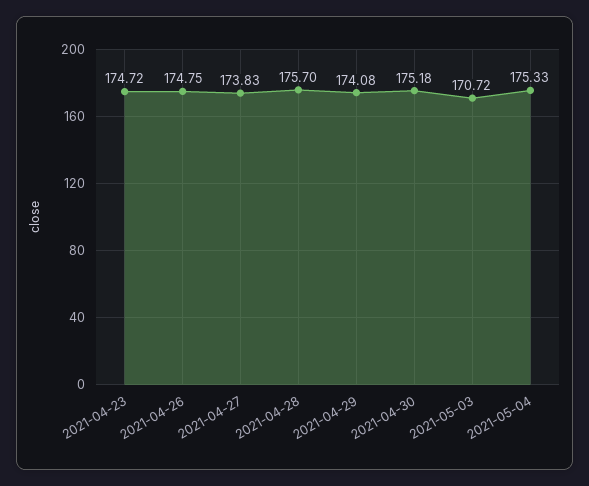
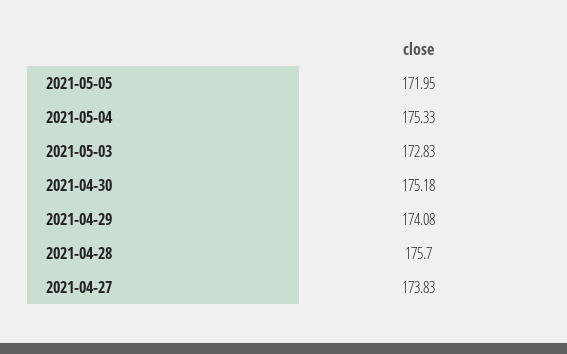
2021-04-23: 174.72 -> none
2021-04-26: 174.75 -> none
2021-05-03: 170.72 -> 172.83
2021-05-05: none -> 171.95

